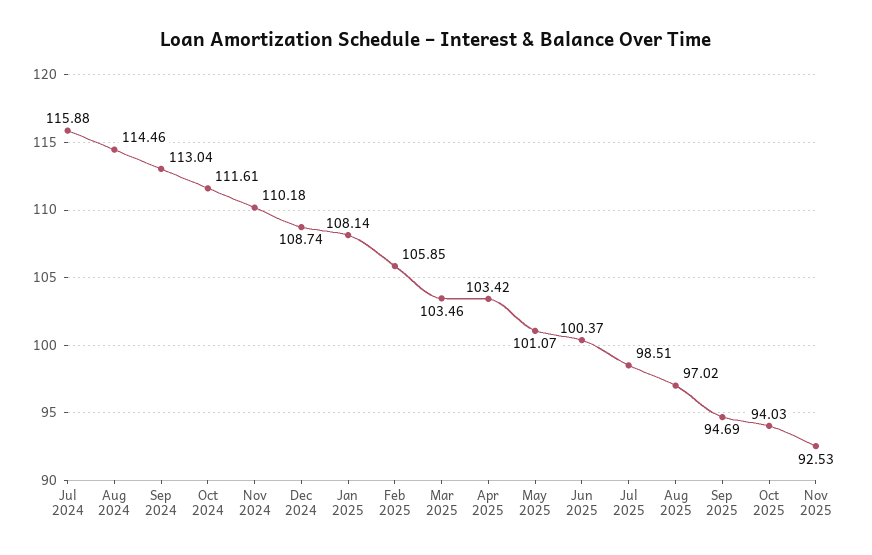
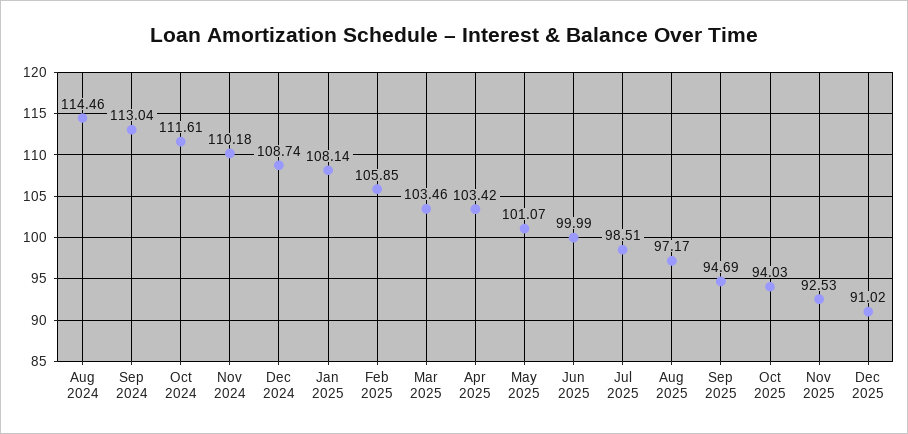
Jul 2024: 115.88 -> none
Jun 2025: 100.37 -> 99.99
Aug 2025: 97.02 -> 97.17
Dec 2025: none -> 91.02

